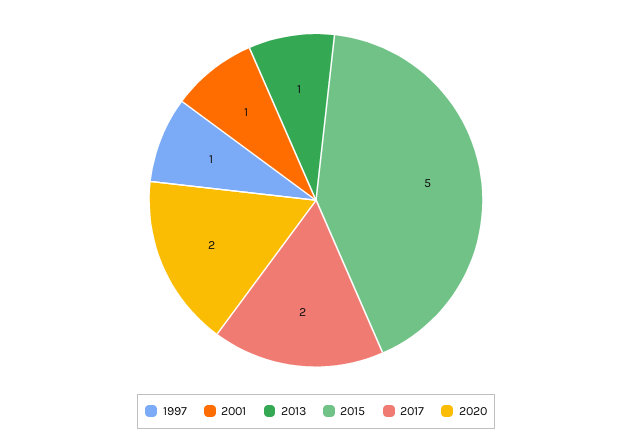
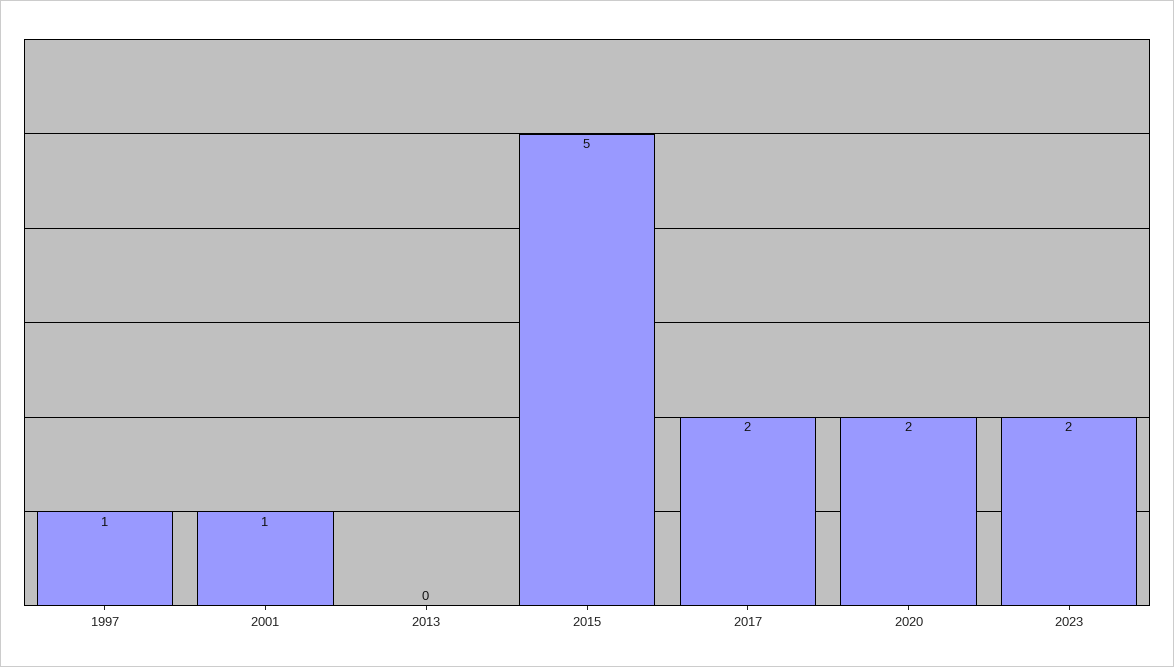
2013: 1 -> 0
2023: none -> 2

